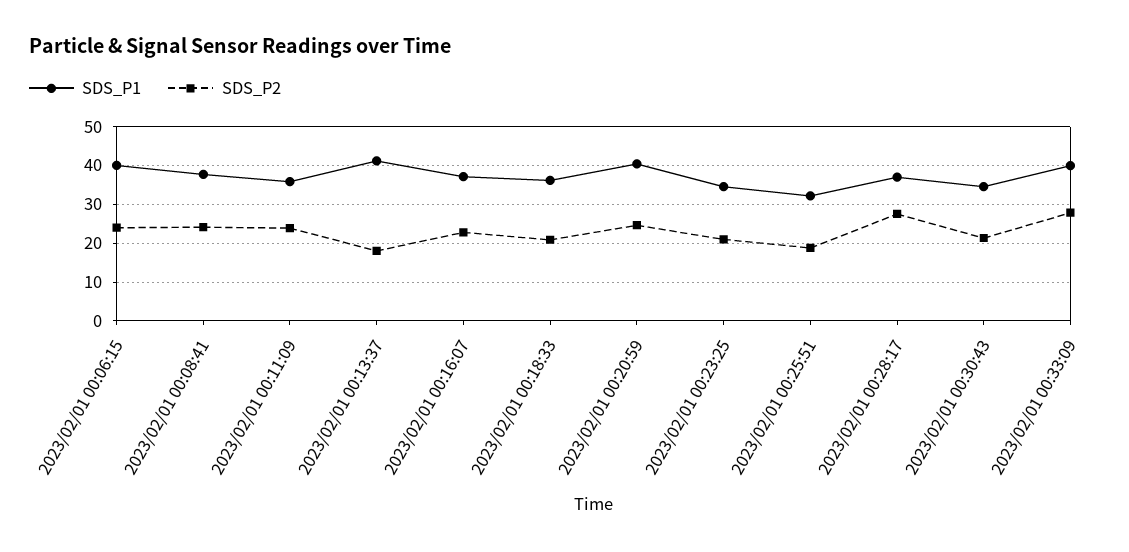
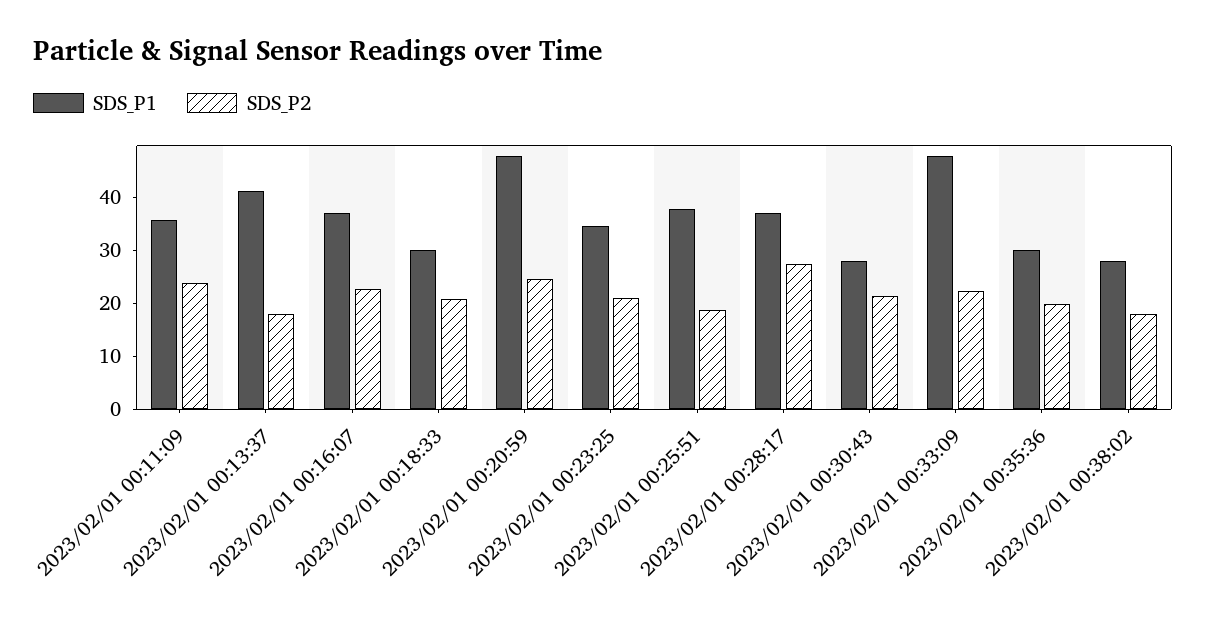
SDS_P1, 2023/02/01 00:06:15: 40 -> none
SDS_P2, 2023/02/01 00:06:15: 24 -> none
SDS_P1, 2023/02/01 00:08:41: 38 -> none
SDS_P2, 2023/02/01 00:08:41: 24 -> none
SDS_P1, 2023/02/01 00:18:33: 36 -> 30
SDS_P1, 2023/02/01 00:20:59: 40 -> 48
SDS_P1, 2023/02/01 00:25:51: 32 -> 38
SDS_P1, 2023/02/01 00:30:43: 34 -> 28
SDS_P1, 2023/02/01 00:33:09: 40 -> 48
SDS_P2, 2023/02/01 00:33:09: 28 -> 22
SDS_P1, 2023/02/01 00:35:36: none -> 30
SDS_P2, 2023/02/01 00:35:36: none -> 20
SDS_P1, 2023/02/01 00:38:02: none -> 28
SDS_P2, 2023/02/01 00:38:02: none -> 18

